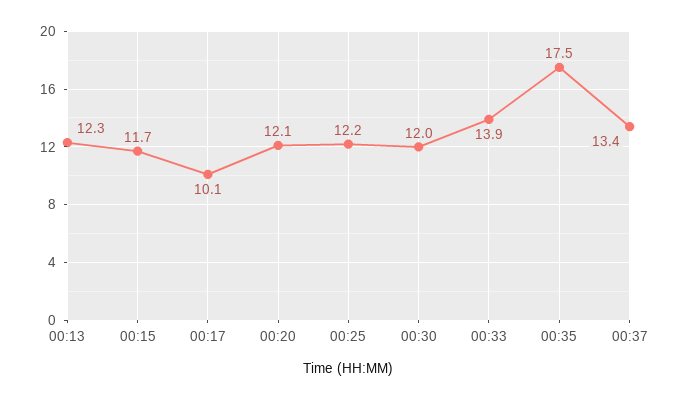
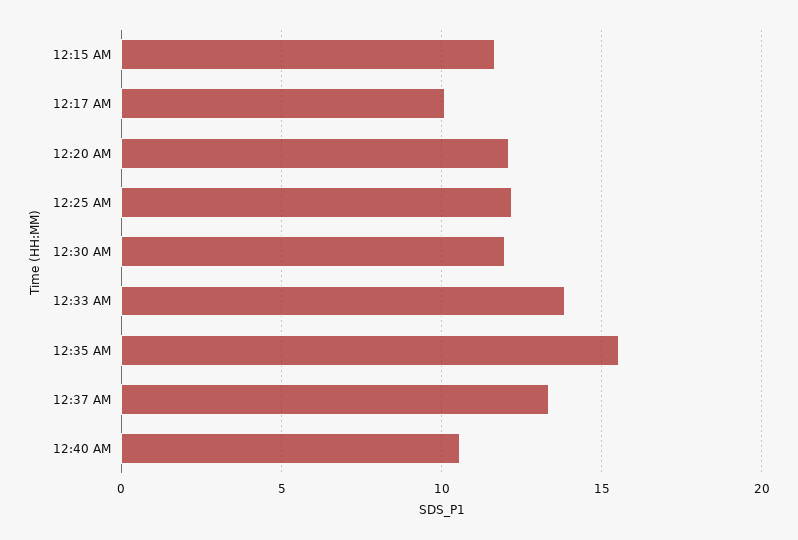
00:13: 12.3 -> none
00:35: 17.5 -> 15.5
12:40 AM: none -> 10.5

